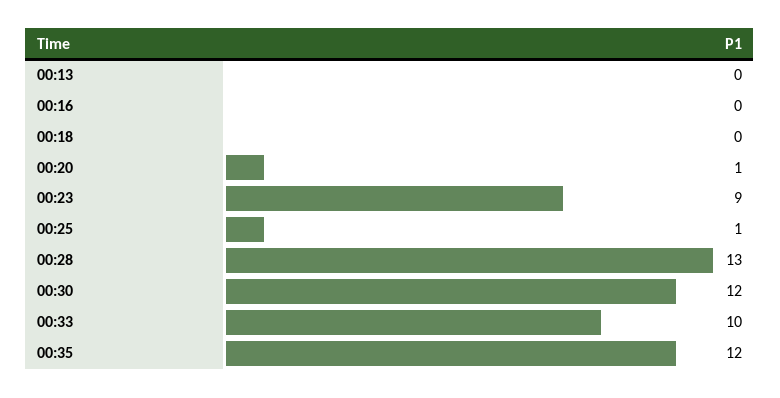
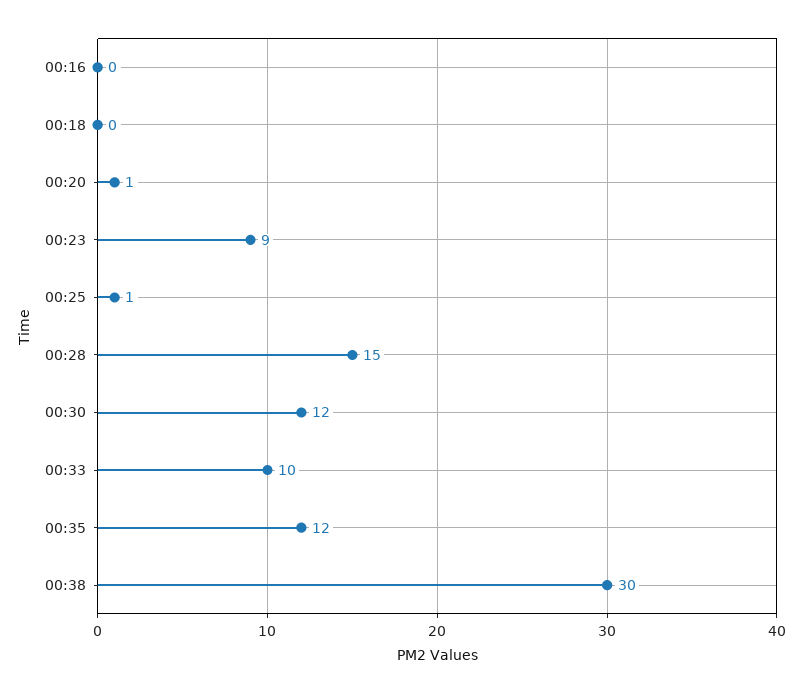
00:13: 0 -> none
00:28: 13 -> 15
00:38: none -> 30

